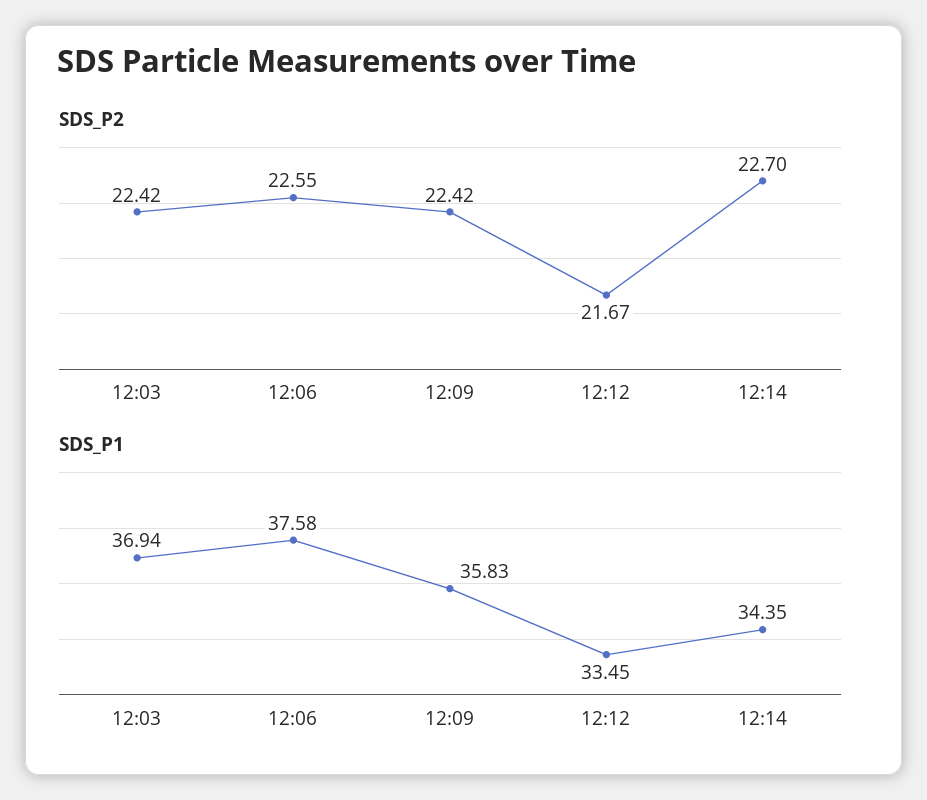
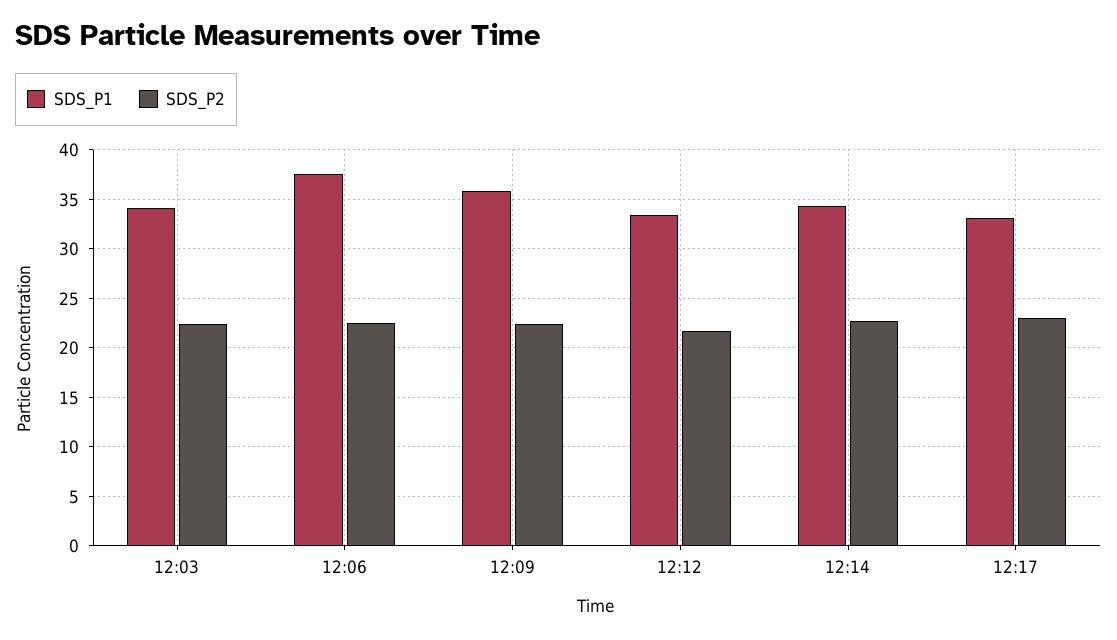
SDS_P1, 12:03: 36.94 -> 34
SDS_P1, 12:17: none -> 33
SDS_P2, 12:17: none -> 23

